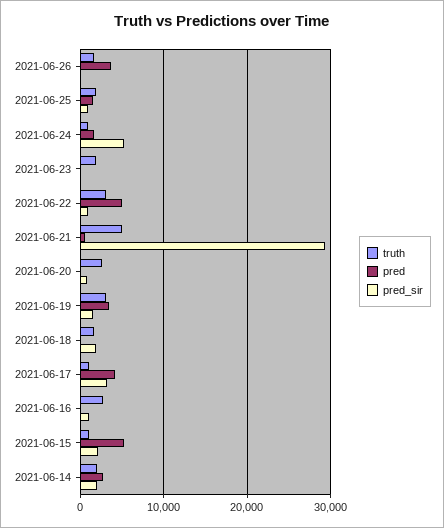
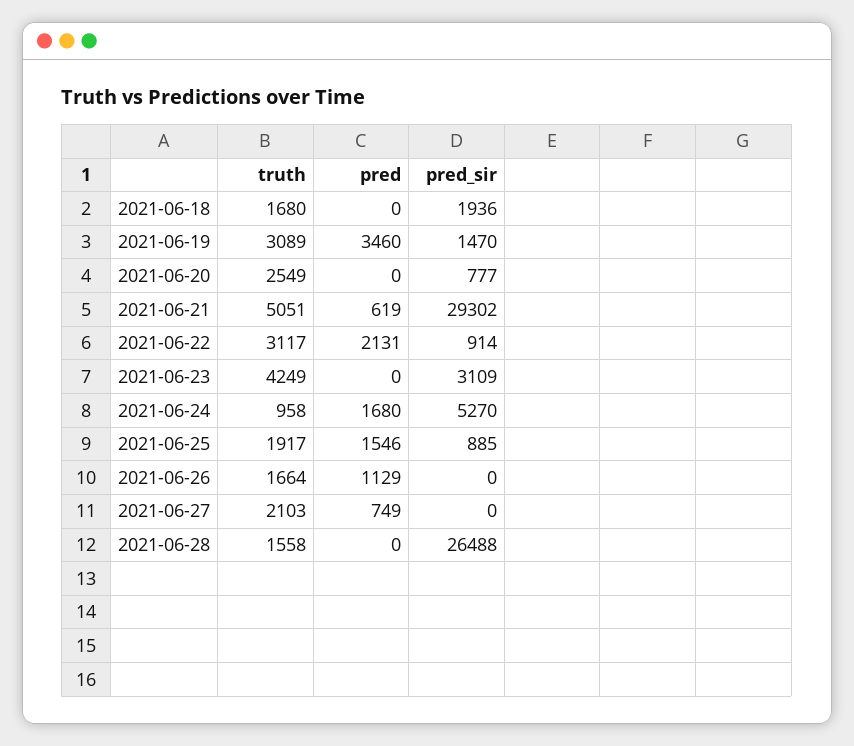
pred, 2021-06-26: 4000 -> 1129
truth, 2021-06-23: 2000 -> 4249
pred_sir, 2021-06-23: 0 -> 3109
pred, 2021-06-22: 5000 -> 2131
truth, 2021-06-17: 1000 -> none
pred, 2021-06-17: 4000 -> none
pred_sir, 2021-06-17: 3000 -> none
truth, 2021-06-16: 3000 -> none
pred, 2021-06-16: 0 -> none
pred_sir, 2021-06-16: 1000 -> none
truth, 2021-06-15: 1000 -> none
pred, 2021-06-15: 5000 -> none
pred_sir, 2021-06-15: 2000 -> none
truth, 2021-06-14: 2000 -> none
pred, 2021-06-14: 3000 -> none
pred_sir, 2021-06-14: 2000 -> none
truth, 2021-06-27: none -> 2103
pred, 2021-06-27: none -> 749
pred_sir, 2021-06-27: none -> 0
truth, 2021-06-28: none -> 1558
pred, 2021-06-28: none -> 0
pred_sir, 2021-06-28: none -> 26488

